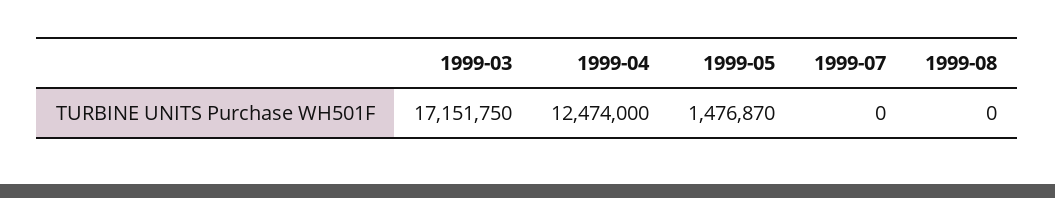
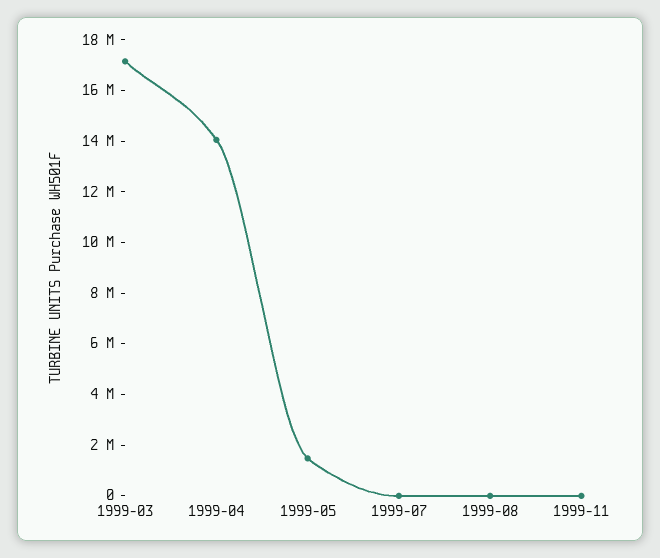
1999-04: 12474000 -> 14000000
1999-11: none -> 0

